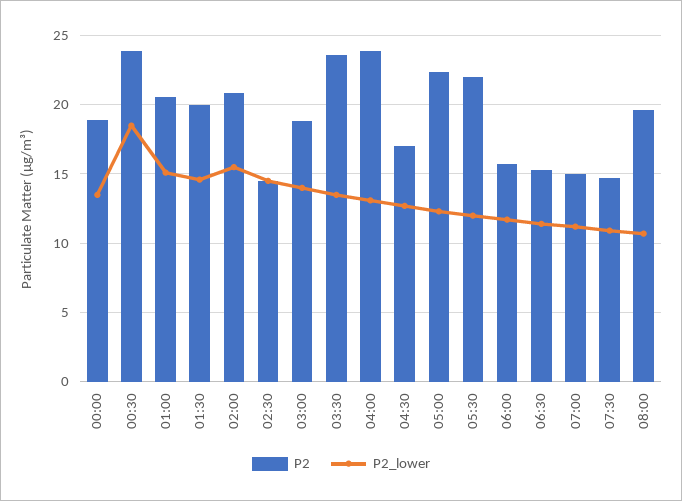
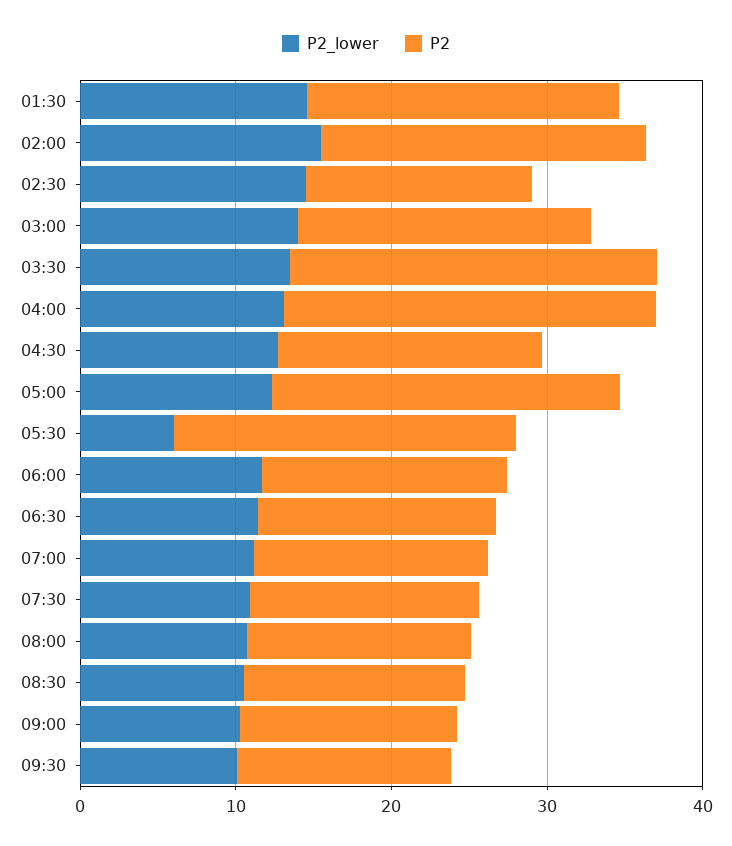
P2, 00:00: 19 -> none
P2_lower, 00:00: 13.5 -> none
P2, 00:30: 24 -> none
P2_lower, 00:30: 18.5 -> none
P2, 01:00: 20.5 -> none
P2_lower, 01:00: 15 -> none
P2_lower, 05:30: 12 -> 6
P2, 08:00: 19.5 -> 14
P2_lower, 08:30: none -> 10
P2, 08:30: none -> 14
P2_lower, 09:00: none -> 10
P2, 09:00: none -> 14
P2_lower, 09:30: none -> 10
P2, 09:30: none -> 14

